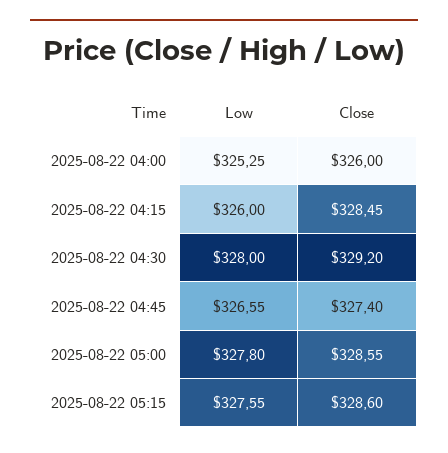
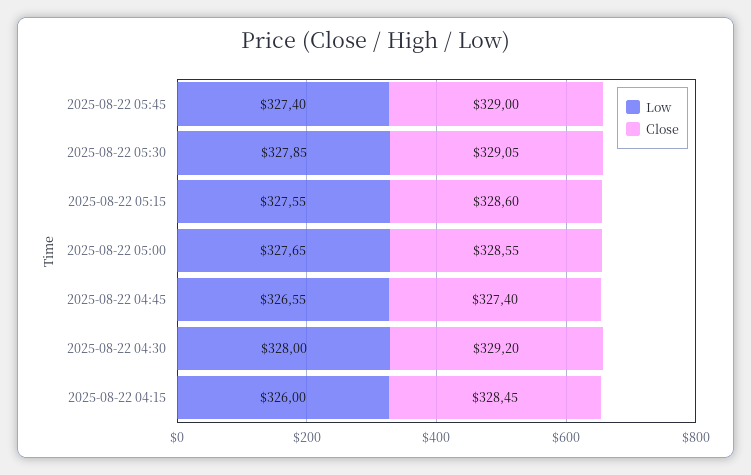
Low, 2025-08-22 04:00: 325.25 -> none
Close, 2025-08-22 04:00: 326 -> none
Low, 2025-08-22 05:00: 327.8 -> 327.65
Low, 2025-08-22 05:45: none -> 327.4
Close, 2025-08-22 05:45: none -> 329
Low, 2025-08-22 05:30: none -> 327.85
Close, 2025-08-22 05:30: none -> 329.05

